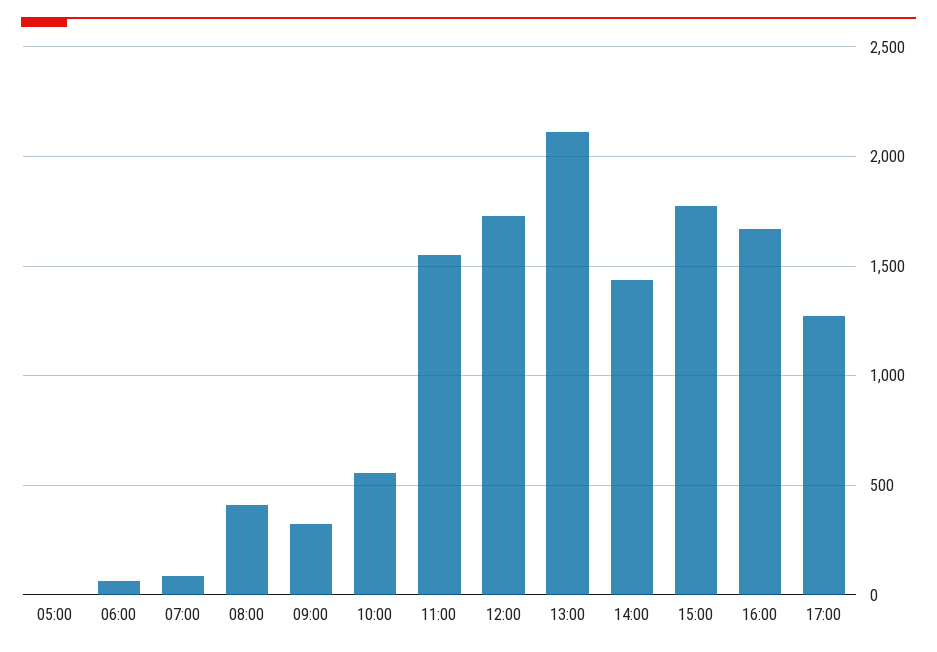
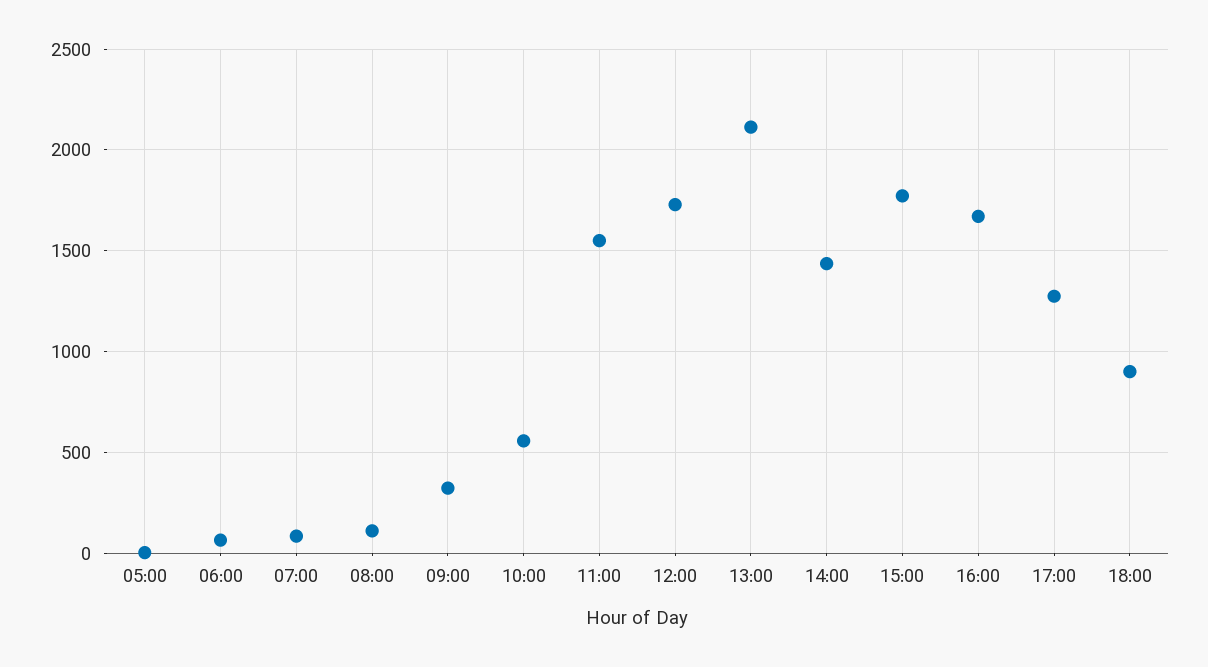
08:00: 400 -> 100
18:00: none -> 900

